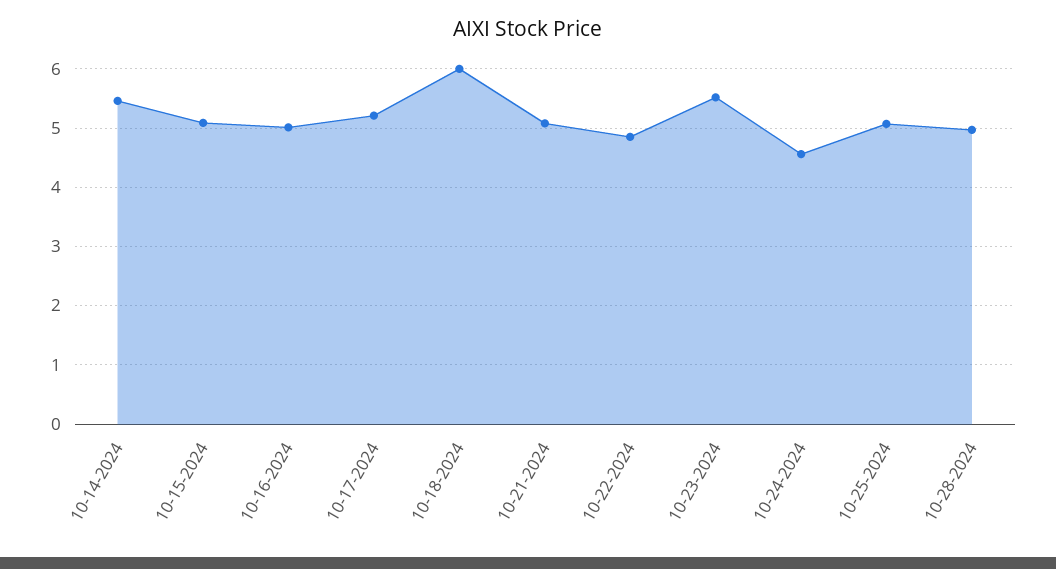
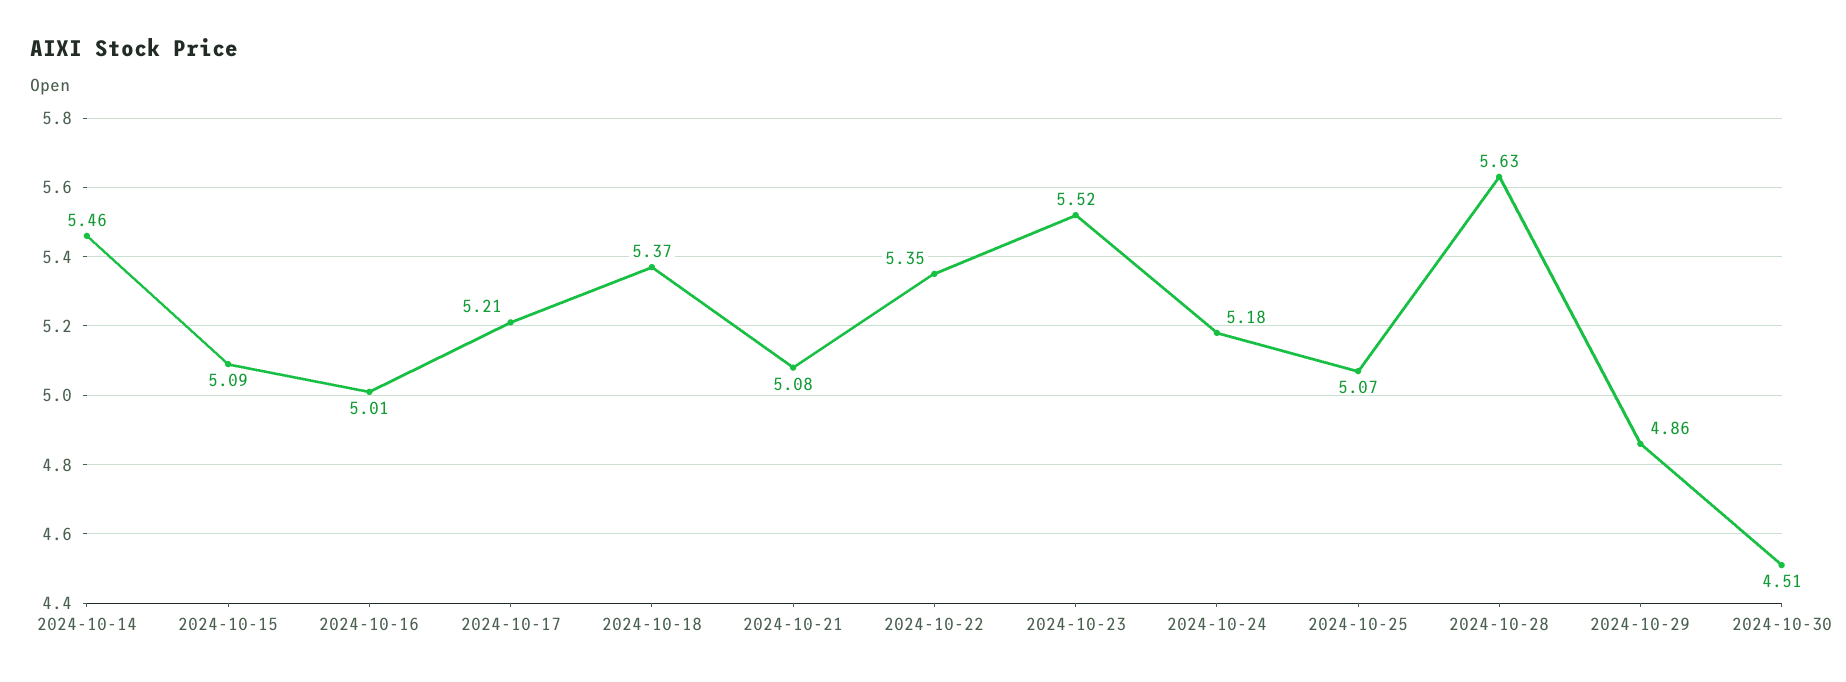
10-18-2024: 6 -> 5.37
10-22-2024: 4.8 -> 5.35
10-24-2024: 4.6 -> 5.18
10-28-2024: 5 -> 5.63
2024-10-29: none -> 4.86
2024-10-30: none -> 4.51

